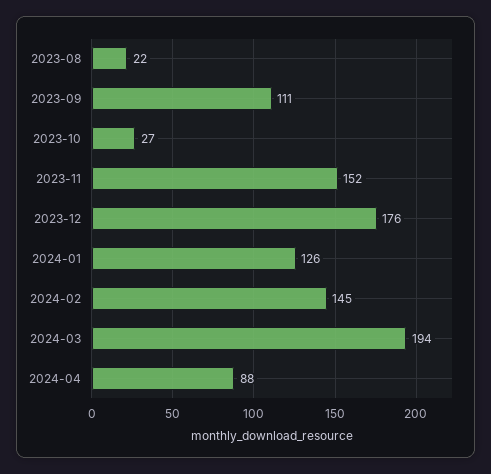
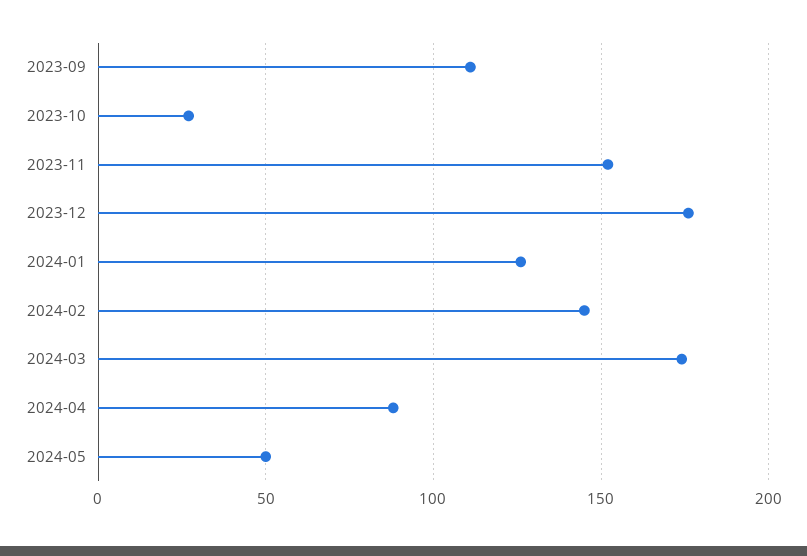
2023-08: 22 -> none
2024-03: 194 -> 175
2024-05: none -> 50

